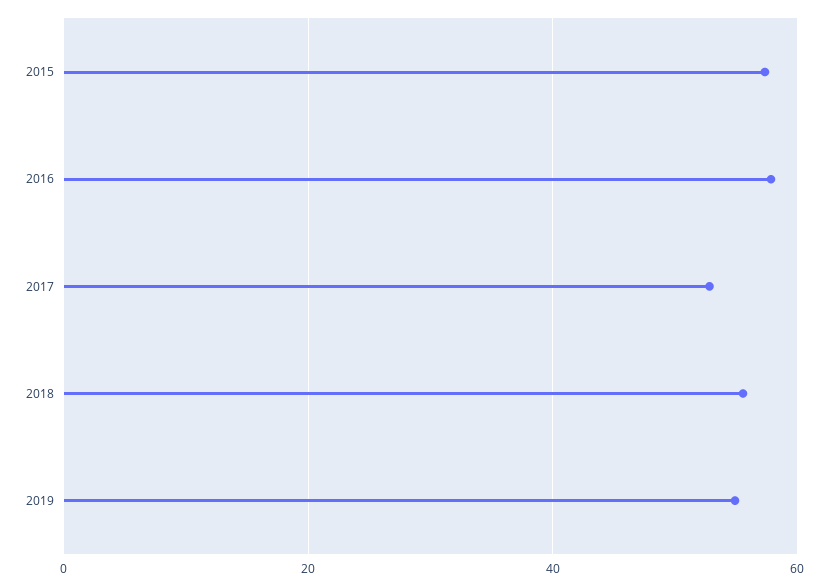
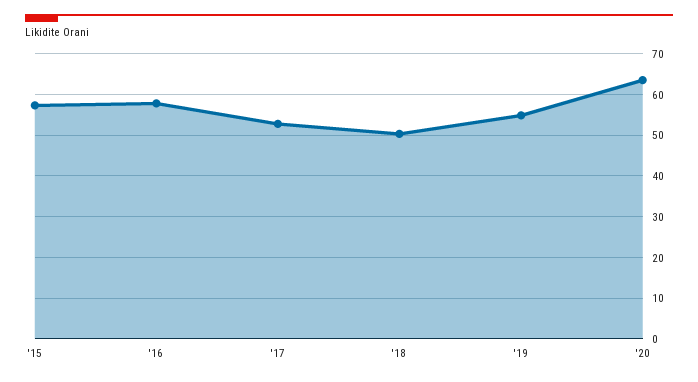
2018: 56 -> 50
'20: none -> 64

